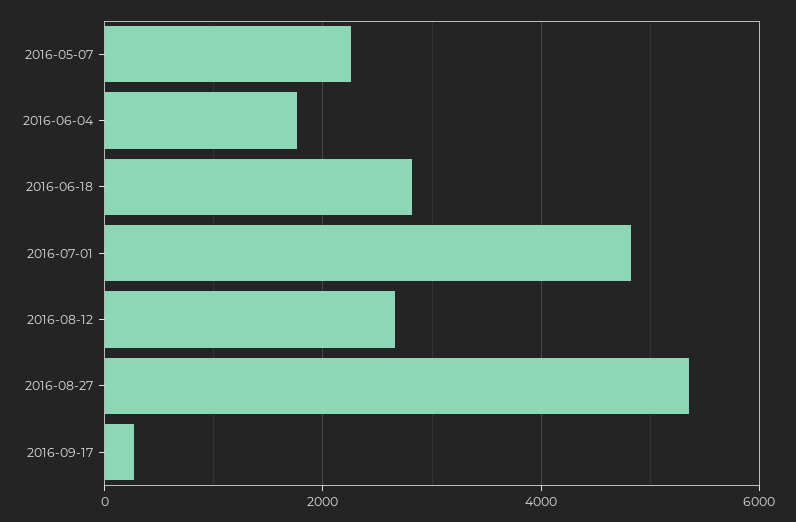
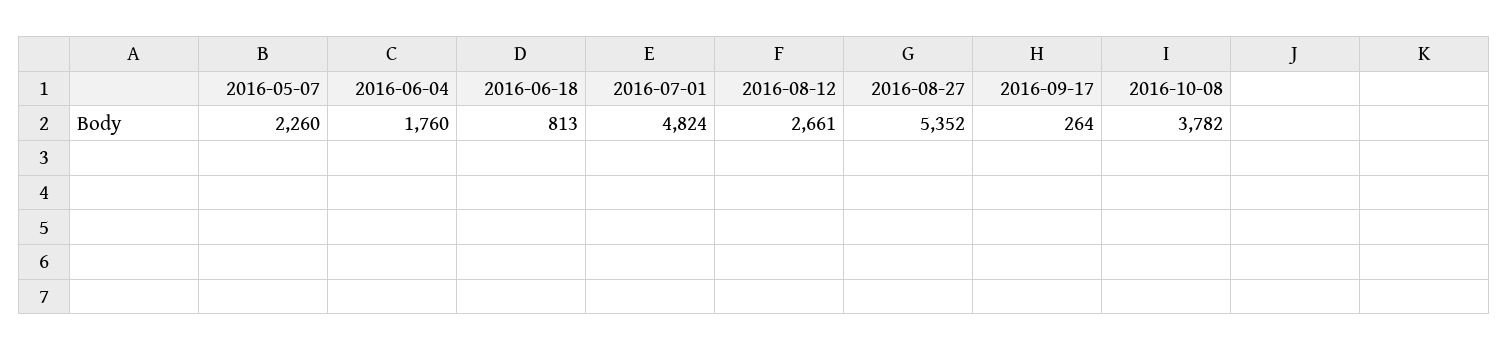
2016-06-18: 2800 -> 813
2016-10-08: none -> 3782

